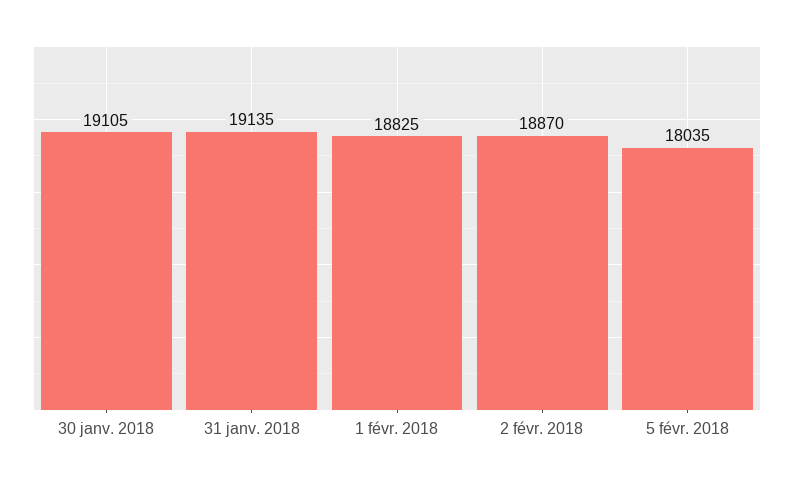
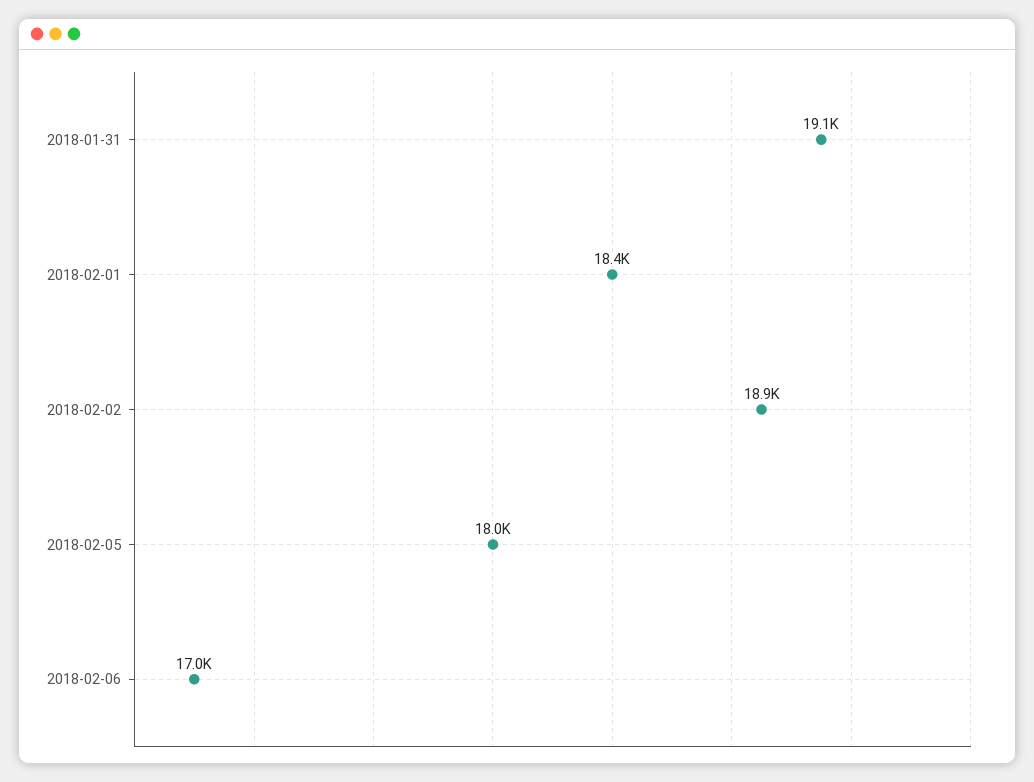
30 janv. 2018: 19105 -> none
1 févr. 2018: 18825 -> 18400
2018-02-06: none -> 17000

